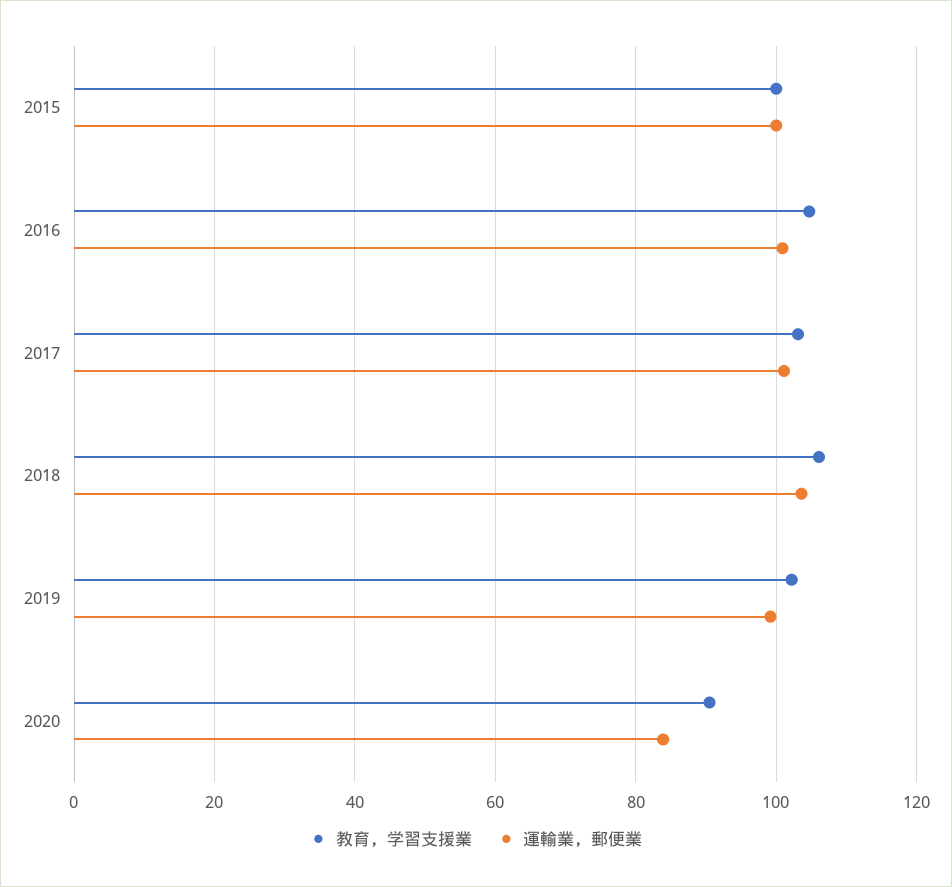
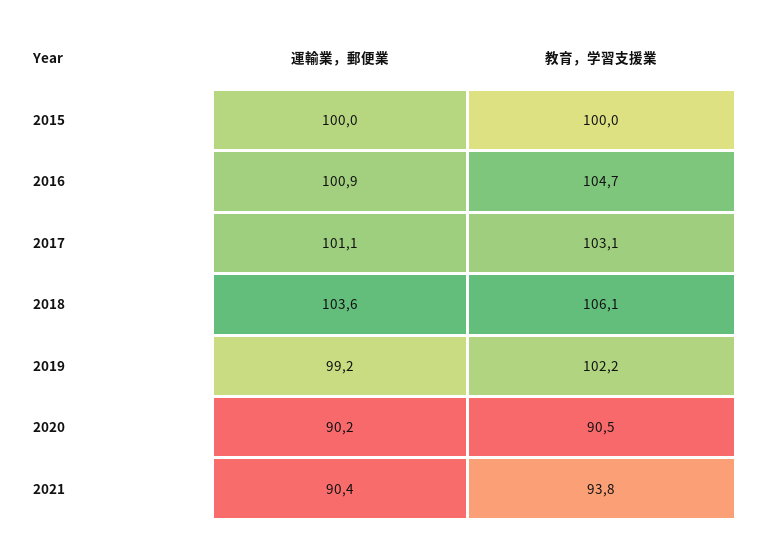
運輸業，郵便業, 2020: 84 -> 90.2
運輸業，郵便業, 2021: none -> 90.4
教育，学習支援業, 2021: none -> 93.8

